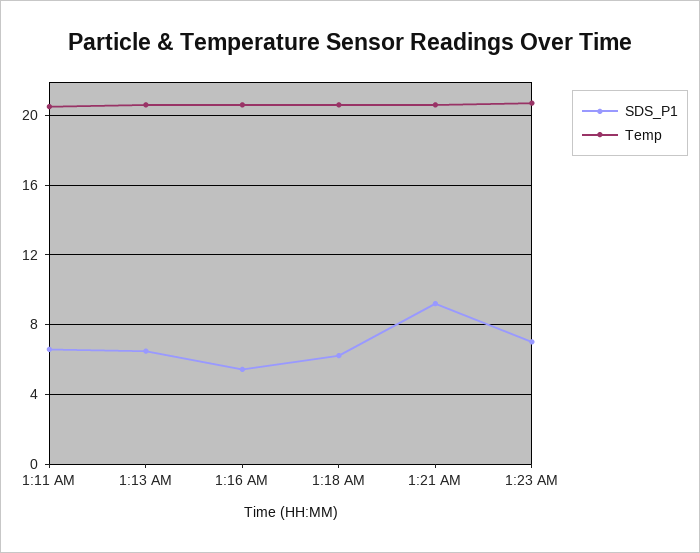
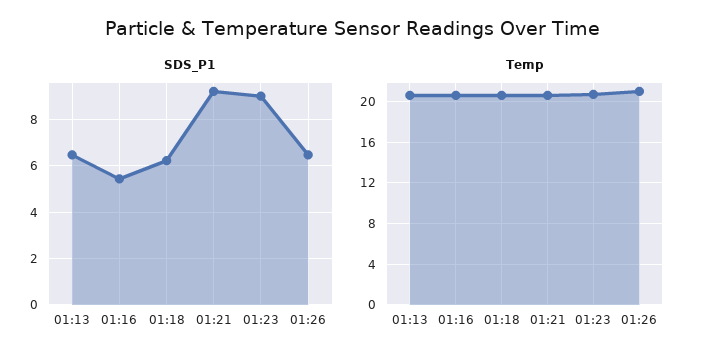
SDS_P1, 1:11 AM: 6.5 -> none
Temp, 1:11 AM: 20.5 -> none
SDS_P1, 1:23 AM: 7 -> 9
SDS_P1, 01:26: none -> 6.5
Temp, 01:26: none -> 21

